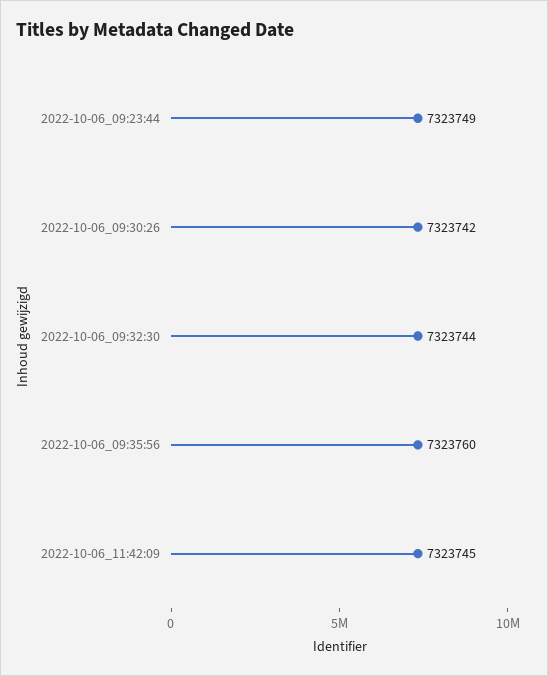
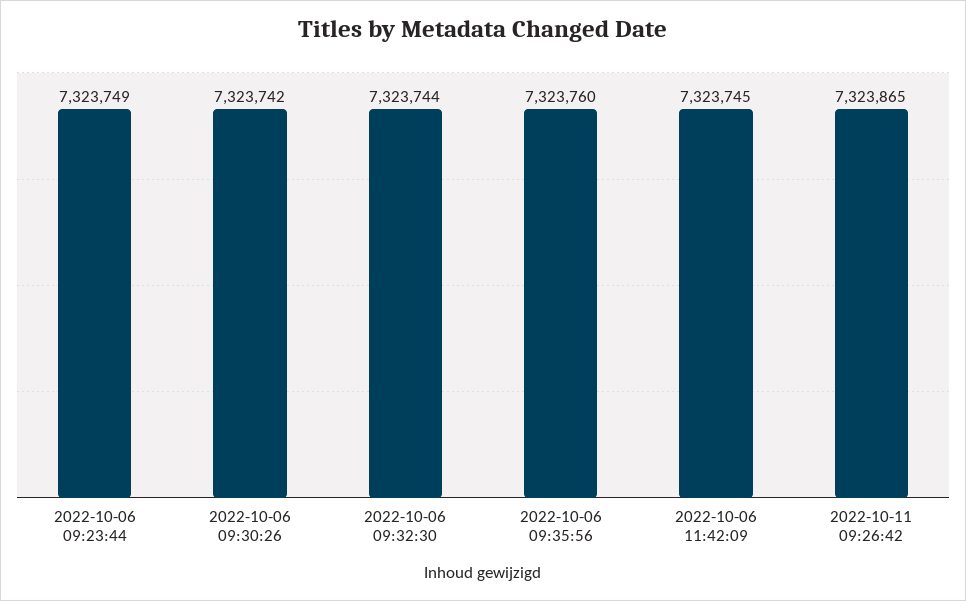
2022-10-11 09:26:42: none -> 7323865

